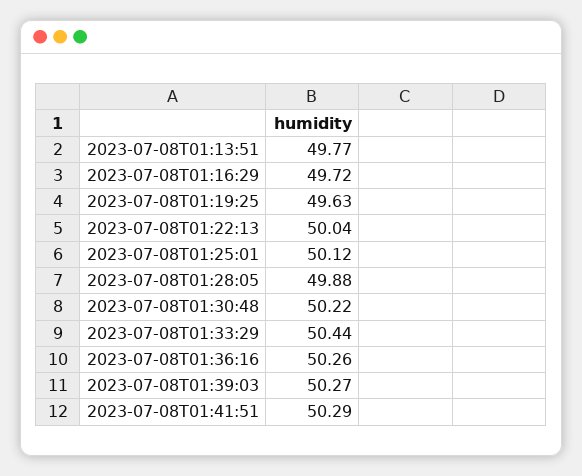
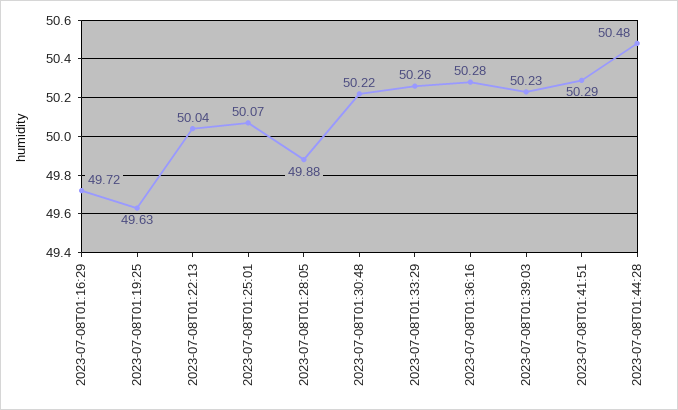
2023-07-08T01:13:51: 49.77 -> none
2023-07-08T01:25:01: 50.12 -> 50.07
2023-07-08T01:33:29: 50.44 -> 50.26
2023-07-08T01:36:16: 50.26 -> 50.28
2023-07-08T01:39:03: 50.27 -> 50.23
2023-07-08T01:44:28: none -> 50.48

